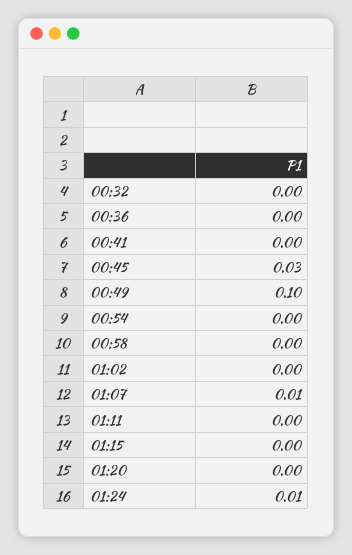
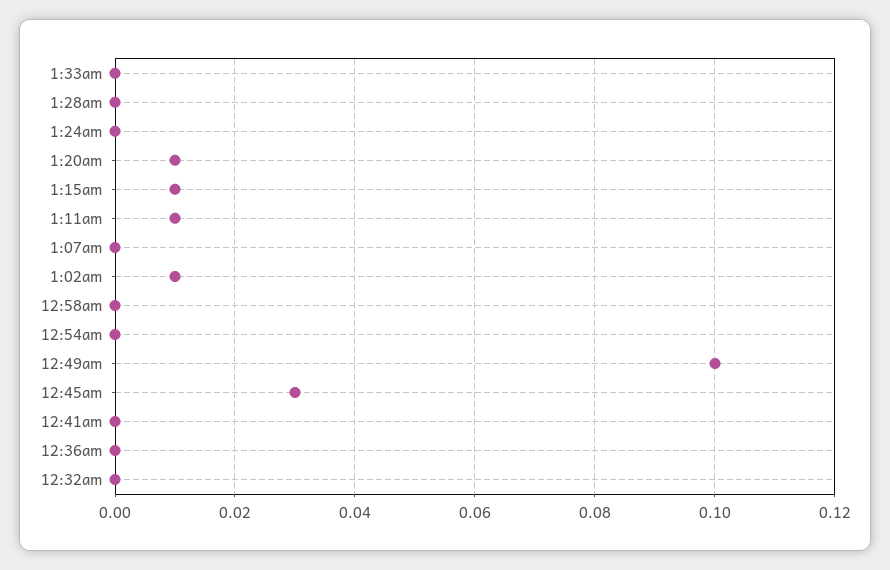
01:02: 0 -> 0.01
01:07: 0.01 -> 0
01:11: 0 -> 0.01
01:15: 0 -> 0.01
01:20: 0 -> 0.01
01:24: 0.01 -> 0
1:33am: none -> 0
1:28am: none -> 0

